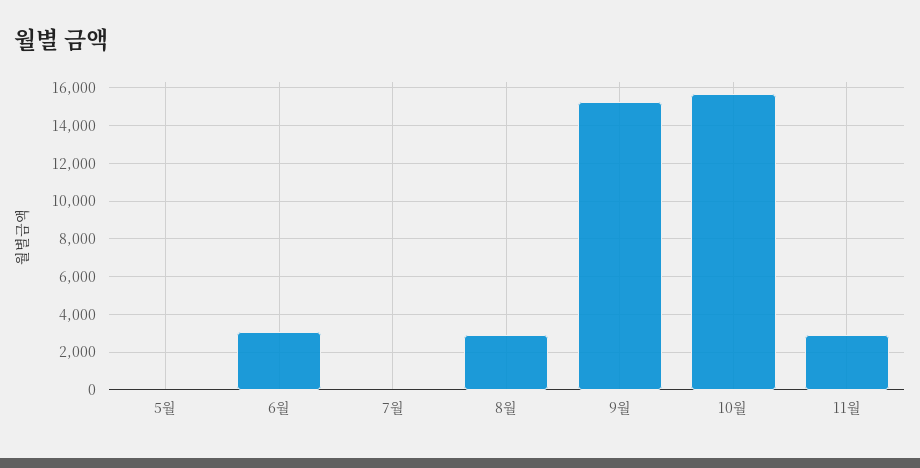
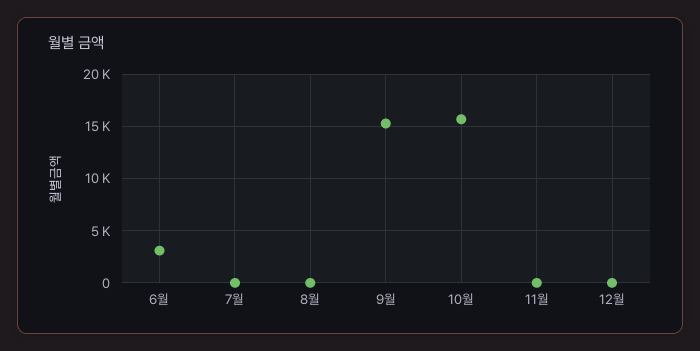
5월: 0 -> none
8월: 3000 -> 0
11월: 3000 -> 0
12월: none -> 0

